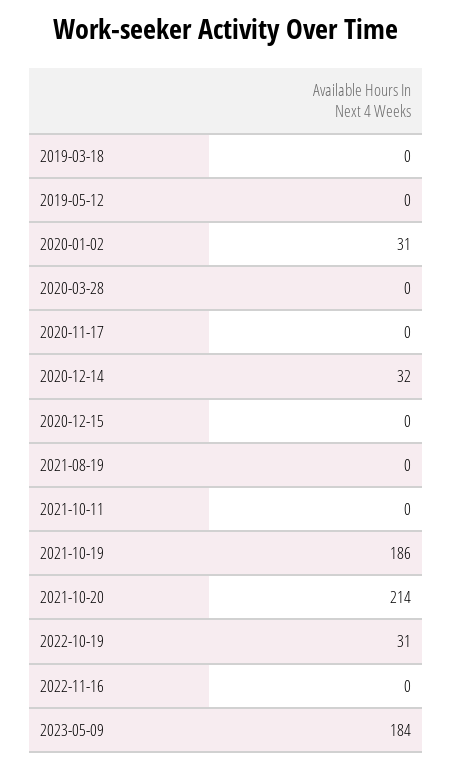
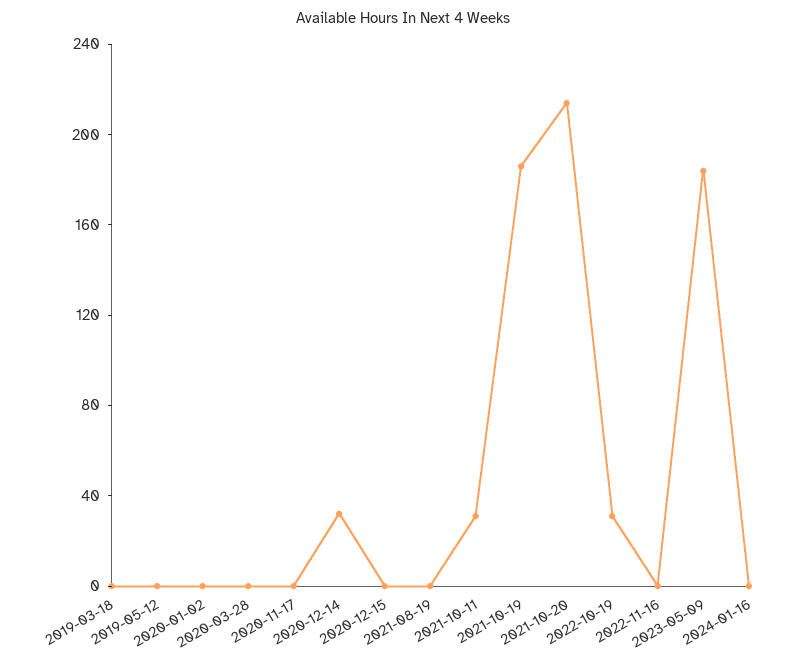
2020-01-02: 31 -> 0
2021-10-11: 0 -> 30
2024-01-16: none -> 0

